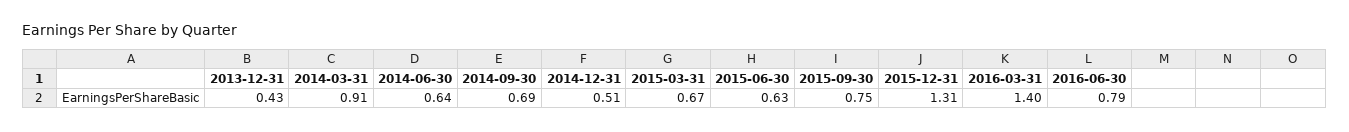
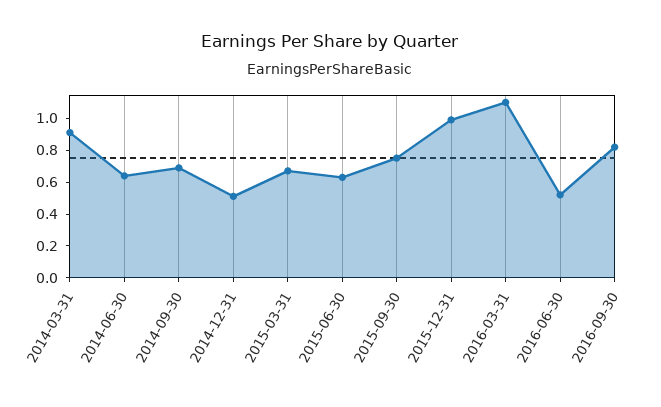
2013-12-31: 0.43 -> none
2015-12-31: 1.31 -> 1
2016-03-31: 1.4 -> 1.1
2016-06-30: 0.79 -> 0.5
2016-09-30: none -> 0.8

